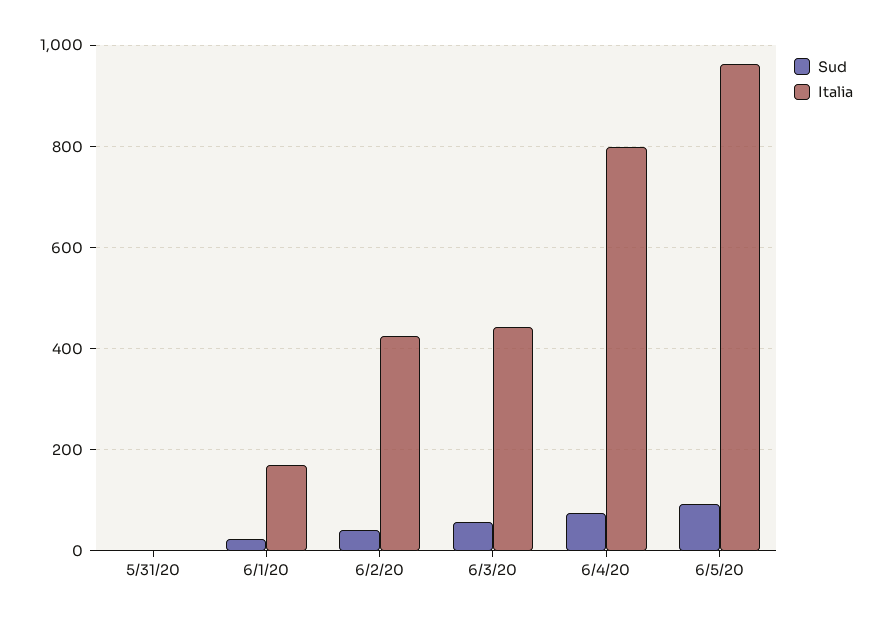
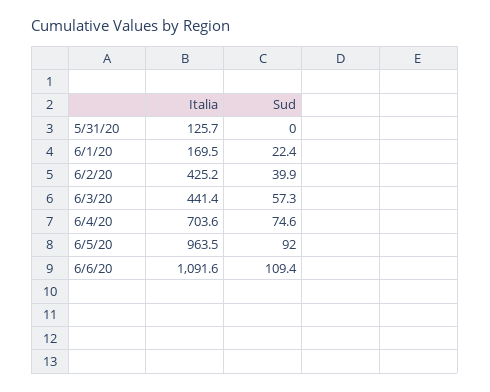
Italia, 5/31/20: 0 -> 125.7
Italia, 6/4/20: 800 -> 703.6
Italia, 6/6/20: none -> 1091.6
Sud, 6/6/20: none -> 109.4

